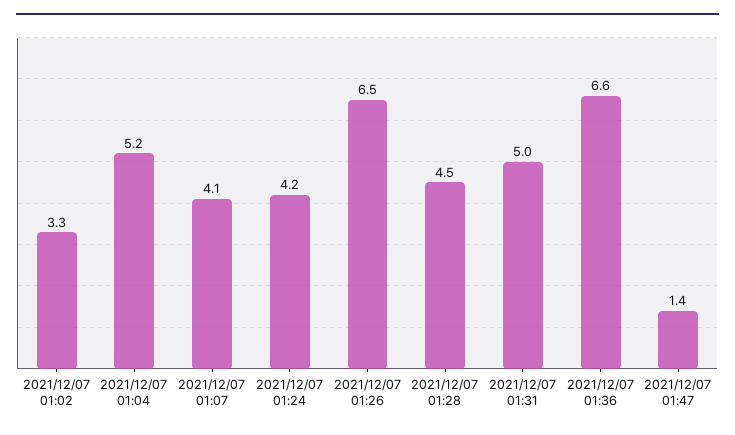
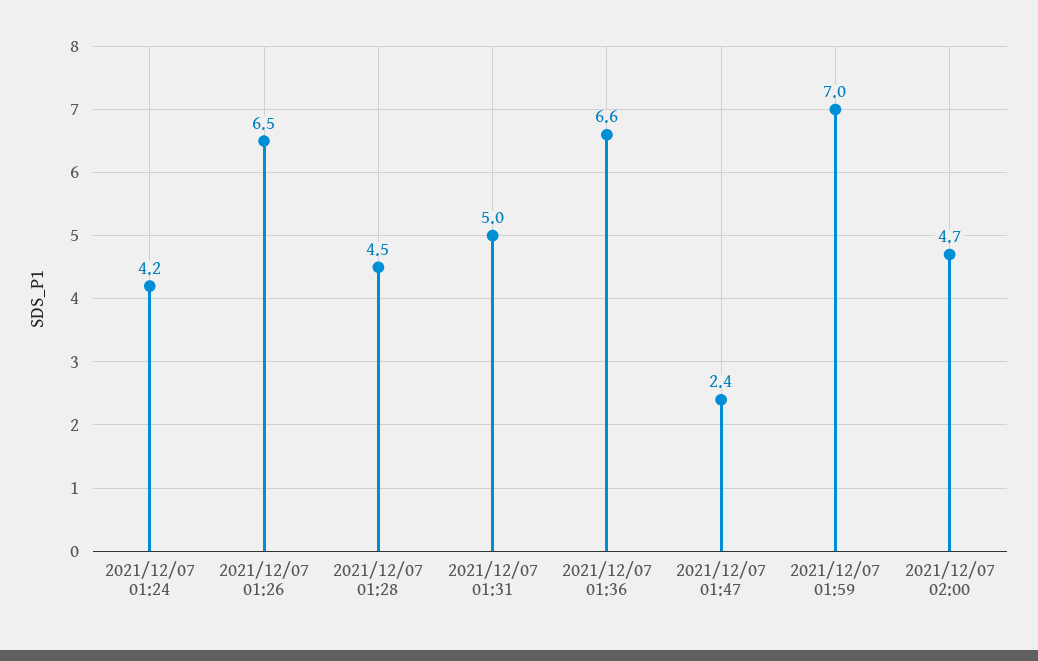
2021/12/07 01:02: 3.3 -> none
2021/12/07 01:04: 5.2 -> none
2021/12/07 01:07: 4.1 -> none
2021/12/07 01:47: 1.4 -> 2.4
2021/12/07 01:59: none -> 7
2021/12/07 02:00: none -> 4.7

